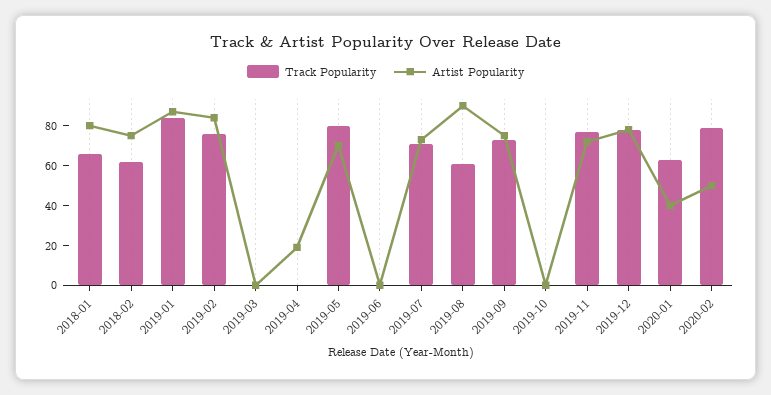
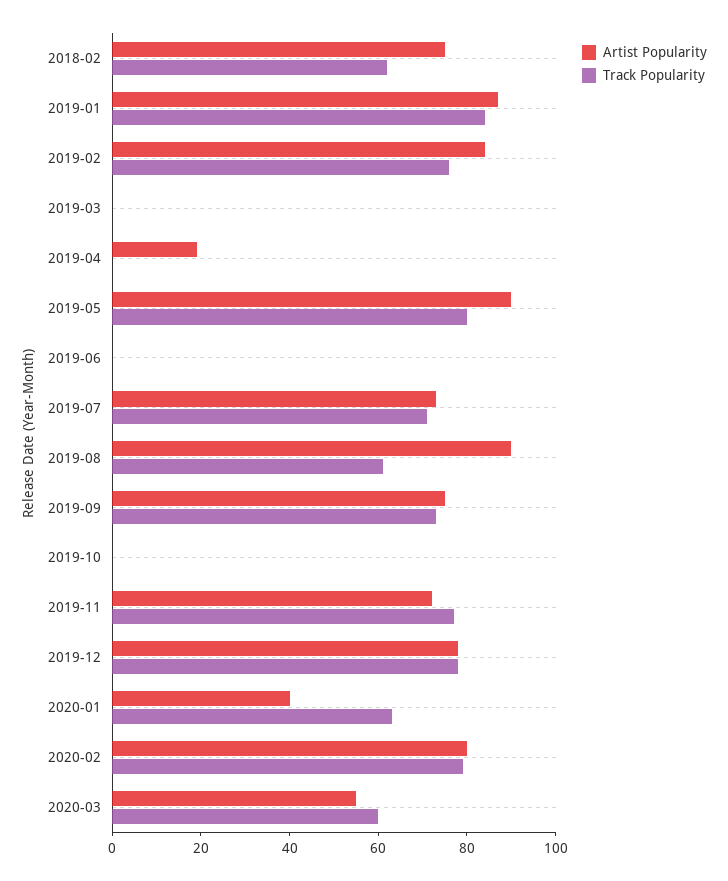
Track Popularity, 2018-01: 65 -> none
Artist Popularity, 2018-01: 80 -> none
Artist Popularity, 2019-05: 70 -> 90
Artist Popularity, 2020-02: 50 -> 80
Artist Popularity, 2020-03: none -> 55
Track Popularity, 2020-03: none -> 60

